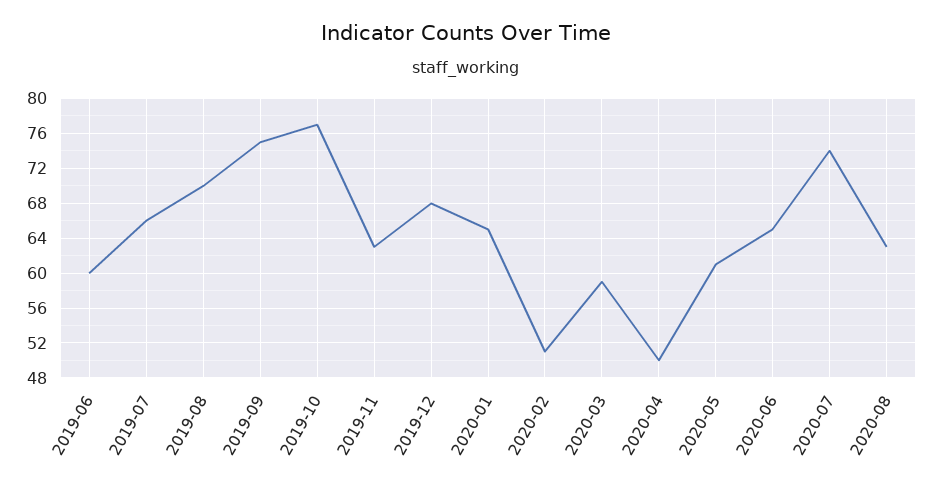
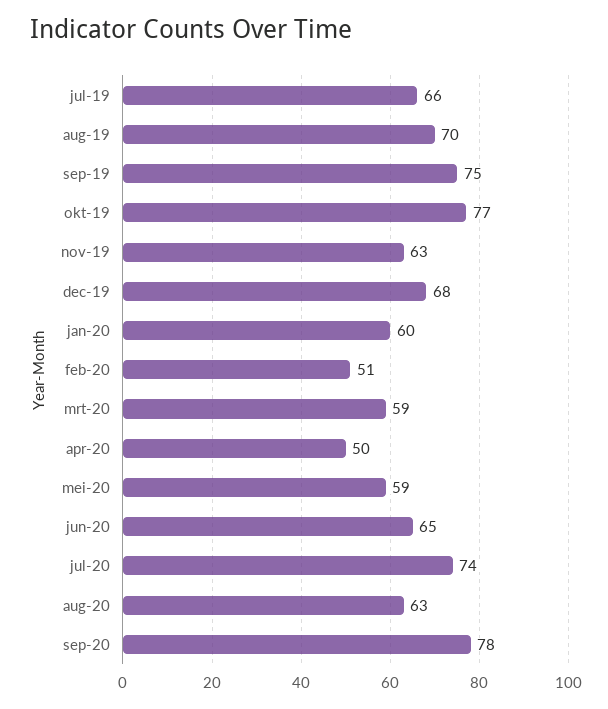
2019-06: 60 -> none
2020-01: 65 -> 60
2020-05: 61 -> 59
sep-20: none -> 78

